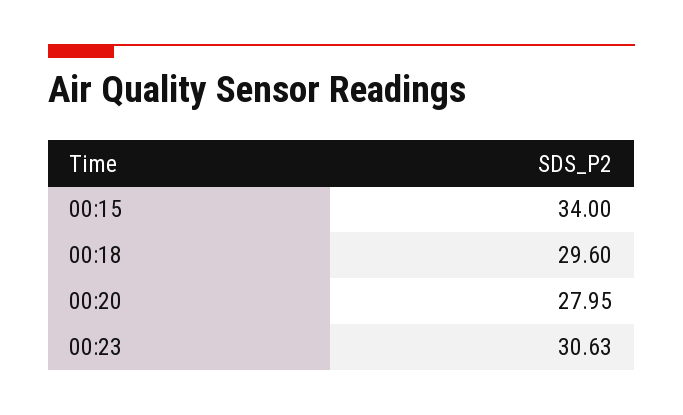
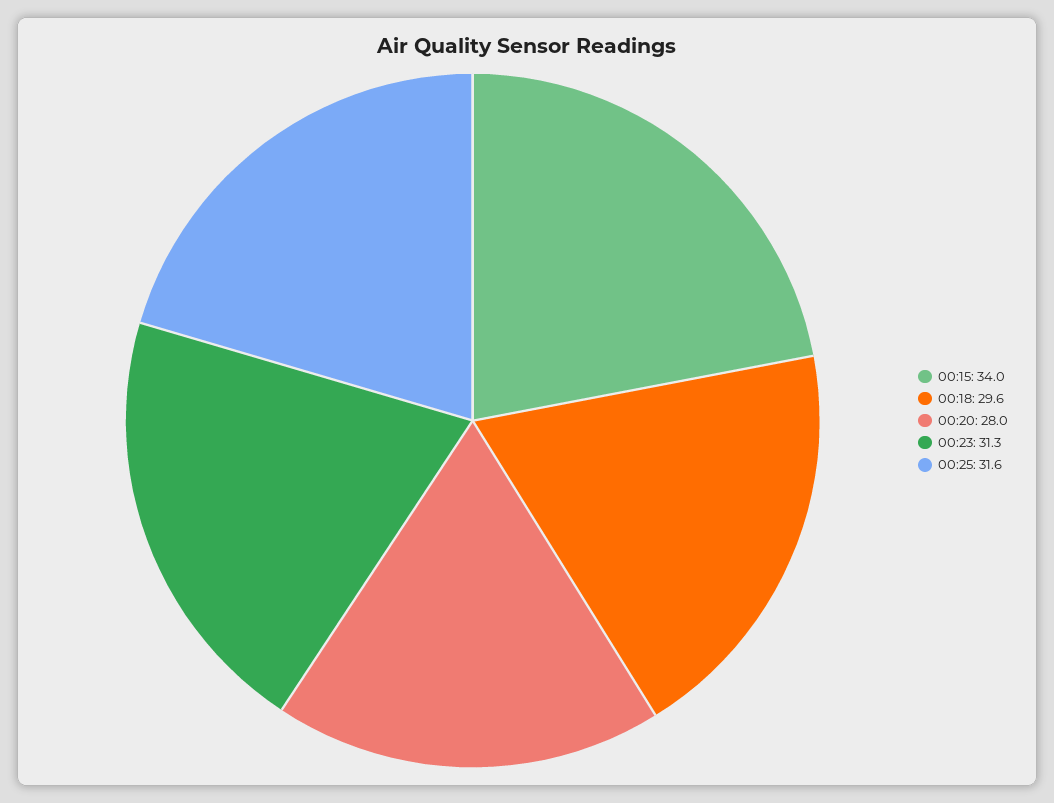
00:23: 30.63 -> 31.3
00:25: none -> 31.6

